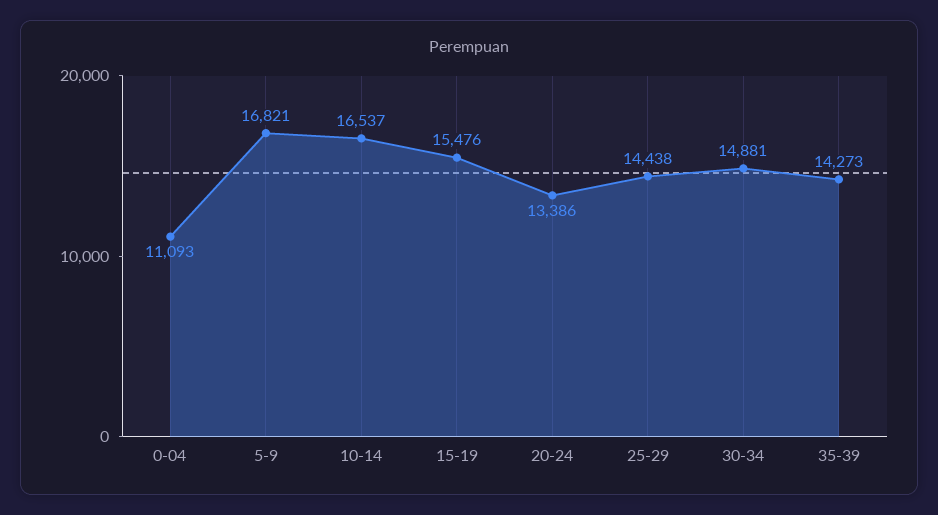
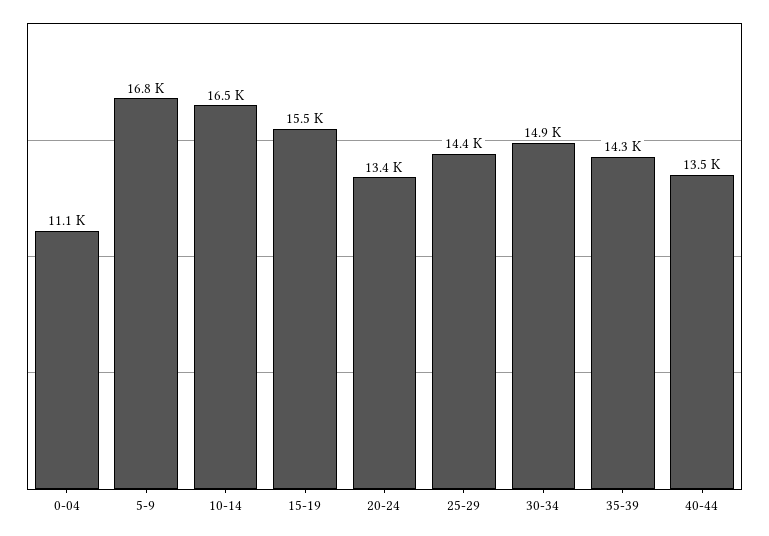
40-44: none -> 13500

